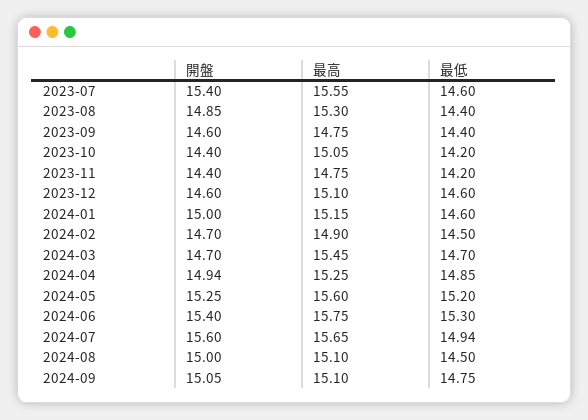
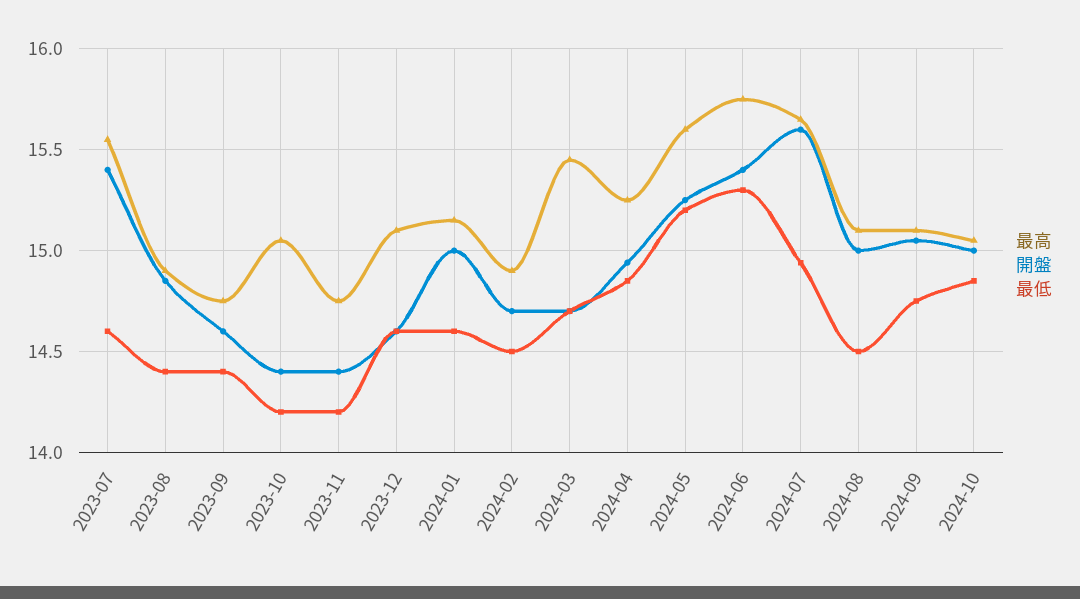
最高, 2023-08: 15.3 -> 14.9
最高, 2024-10: none -> 15.05
開盤, 2024-10: none -> 15
最低, 2024-10: none -> 14.85

